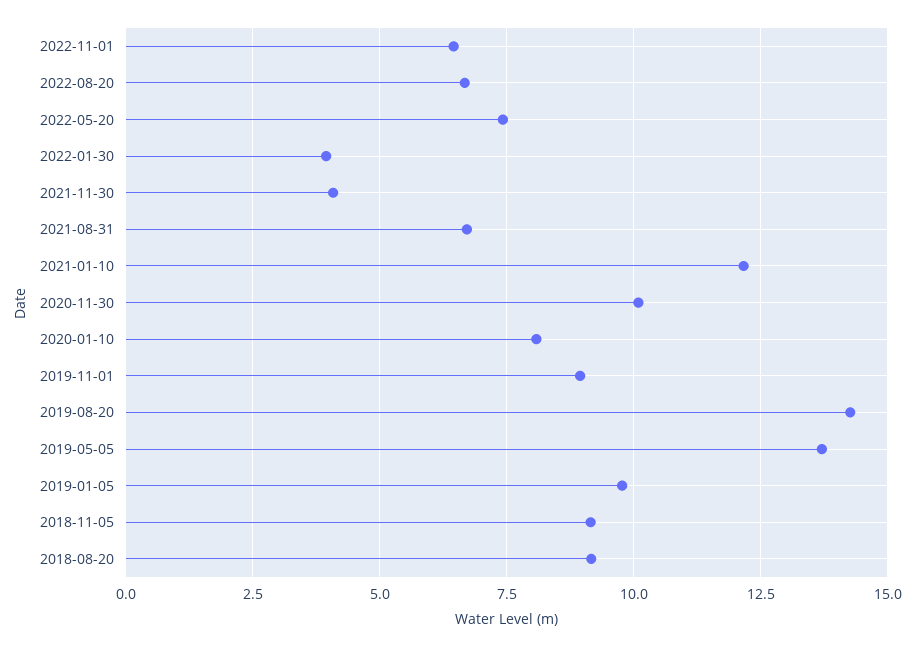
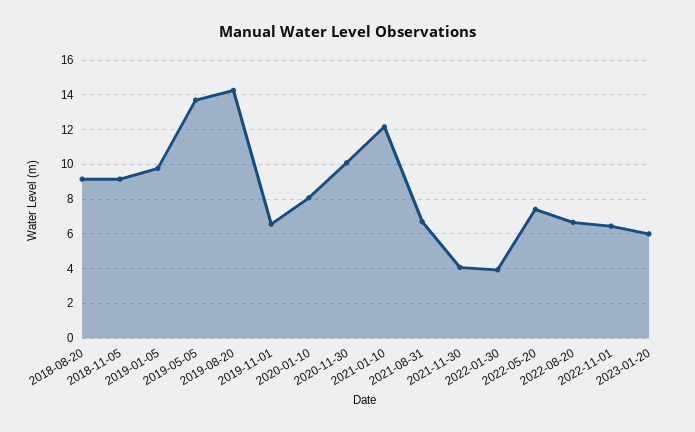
2019-11-01: 9 -> 6.5
2023-01-20: none -> 6

